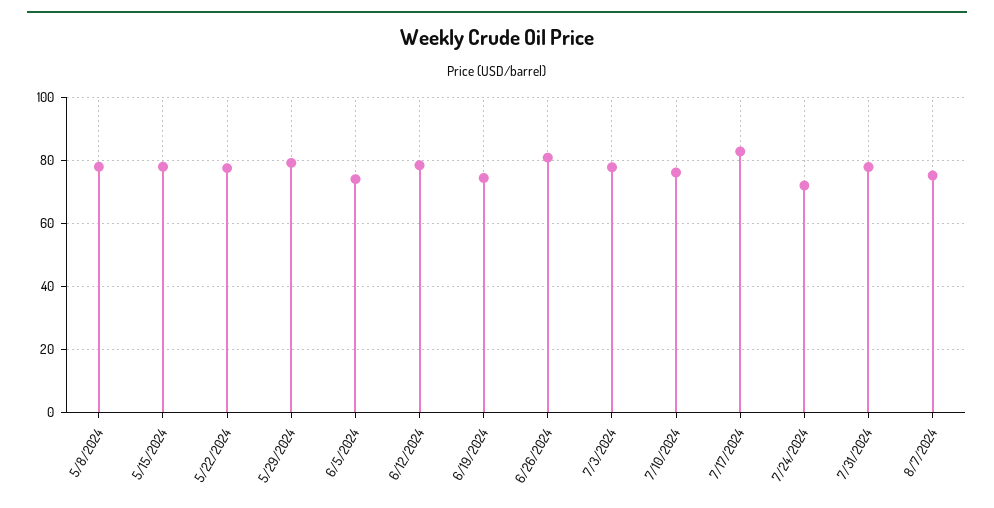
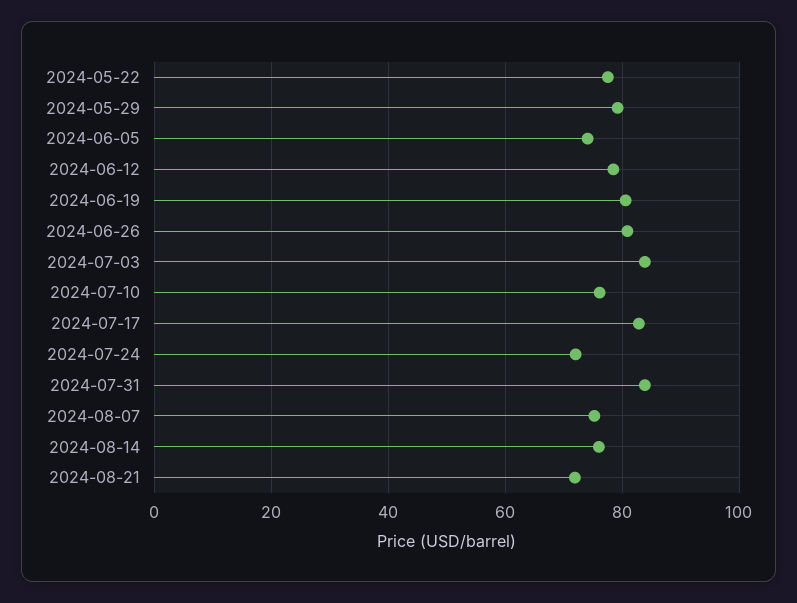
5/8/2024: 78 -> none
5/15/2024: 78 -> none
6/19/2024: 74 -> 80
7/3/2024: 78 -> 84
7/31/2024: 78 -> 84
2024-08-14: none -> 76
2024-08-21: none -> 72

